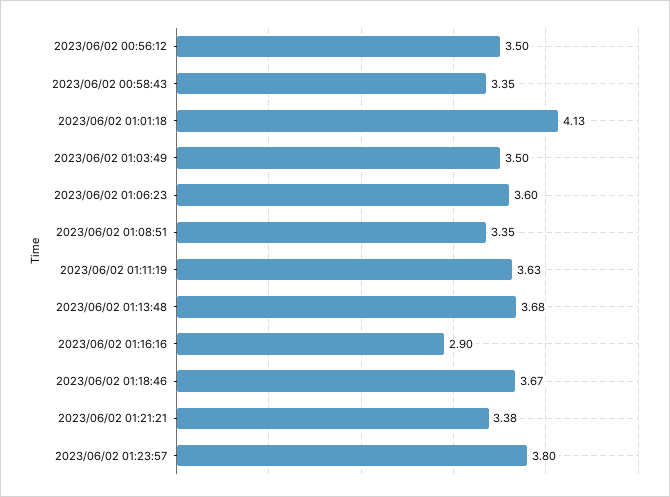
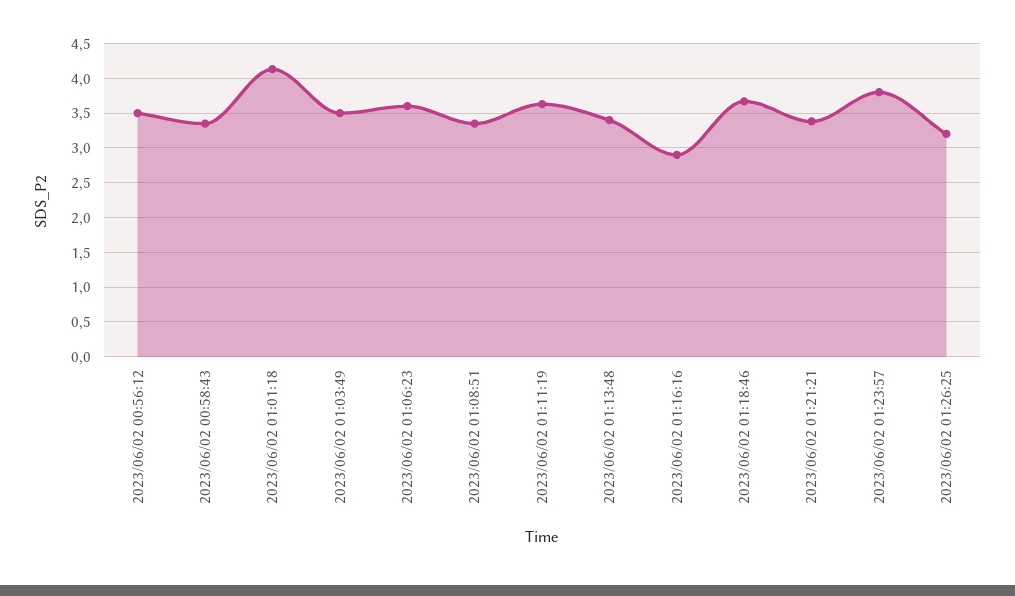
2023/06/02 01:13:48: 3.68 -> 3.4
2023/06/02 01:26:25: none -> 3.2

